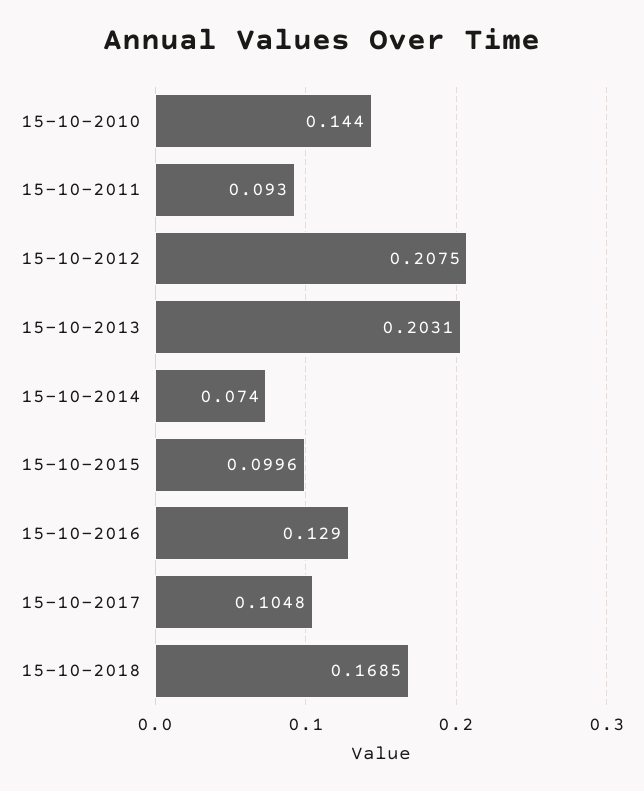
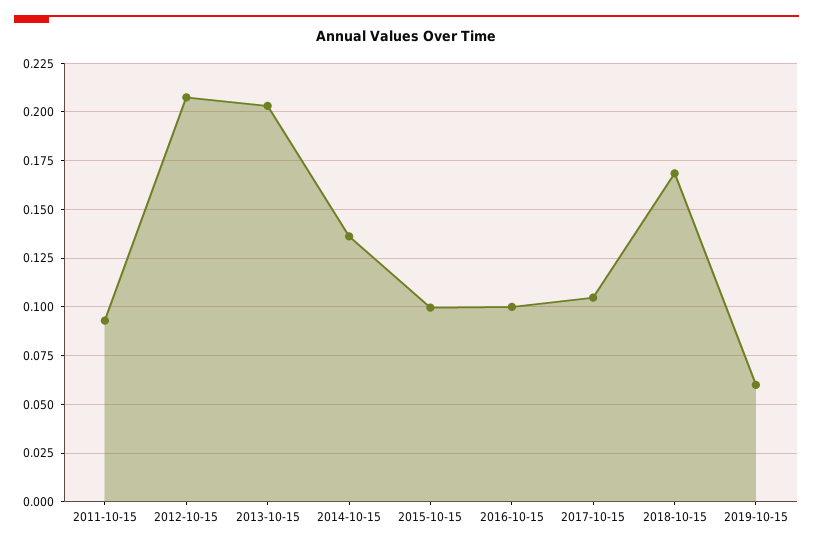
15-10-2010: 0.144 -> none
15-10-2014: 0.074 -> 0.135
15-10-2016: 0.129 -> 0.1
2019-10-15: none -> 0.06

